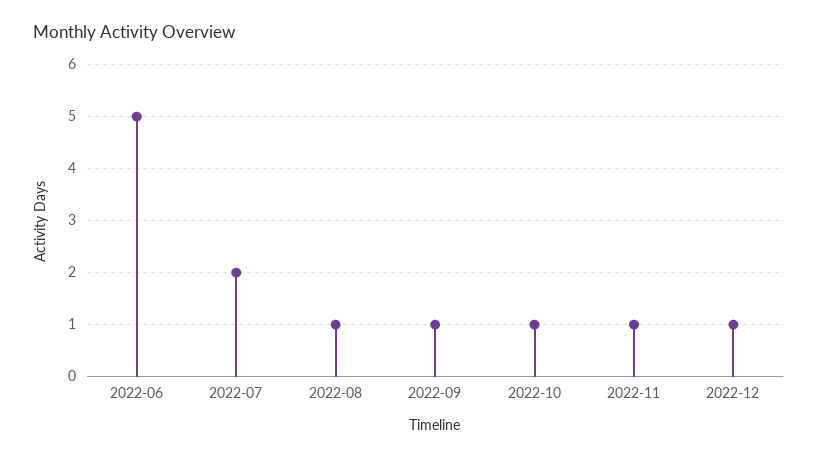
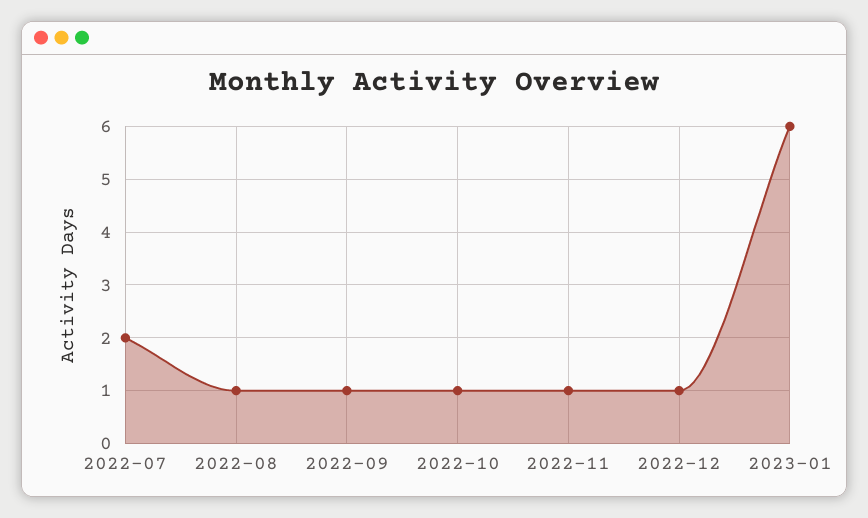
2022-06: 5 -> none
2023-01: none -> 6

